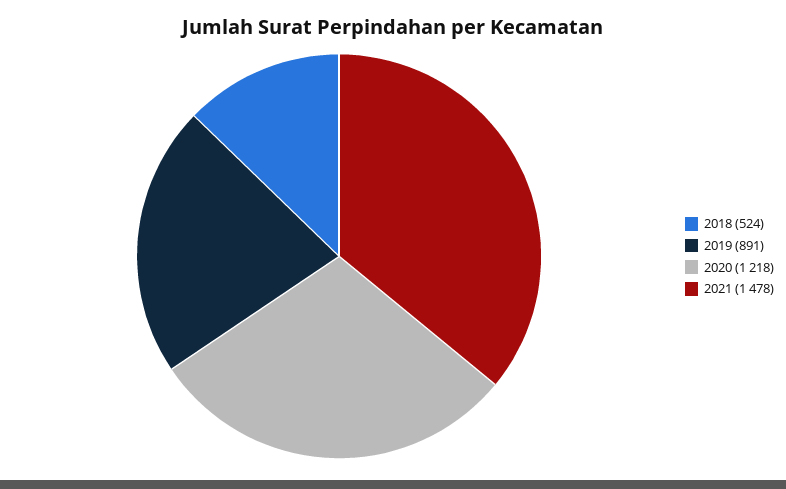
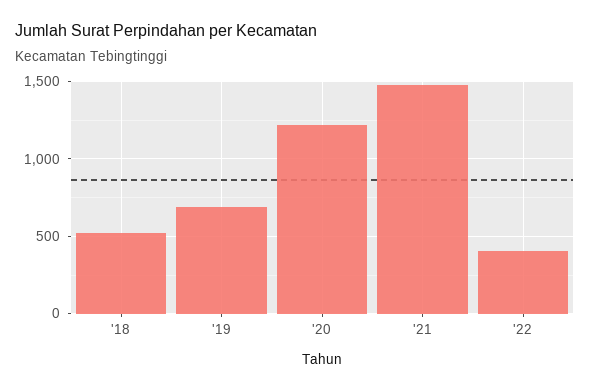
2019: 891 -> 700
'22: none -> 400

